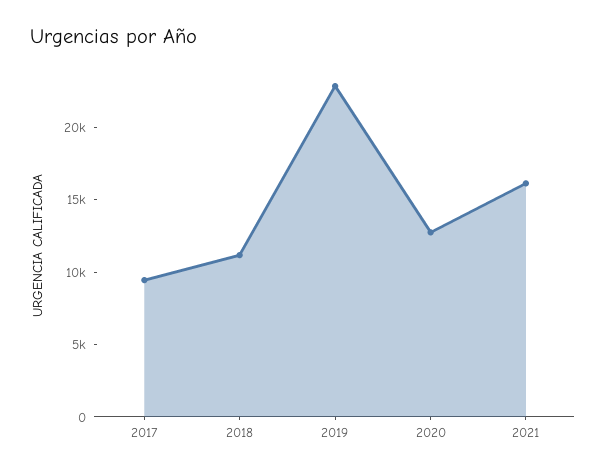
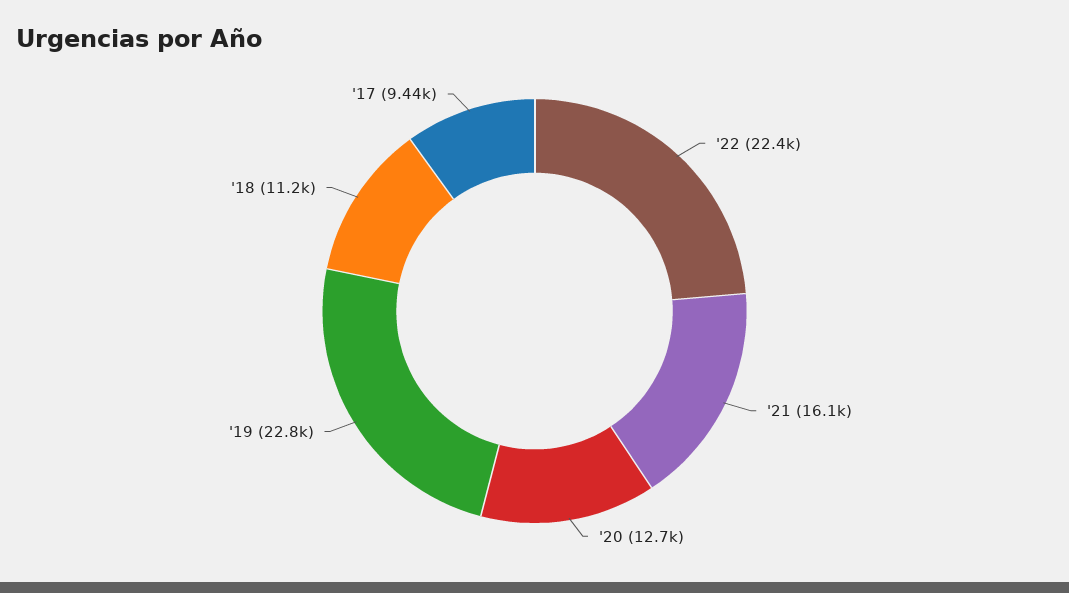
'22: none -> 22400

